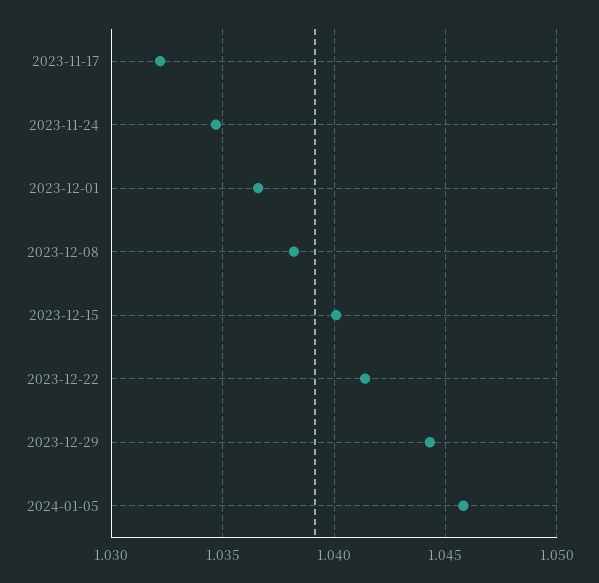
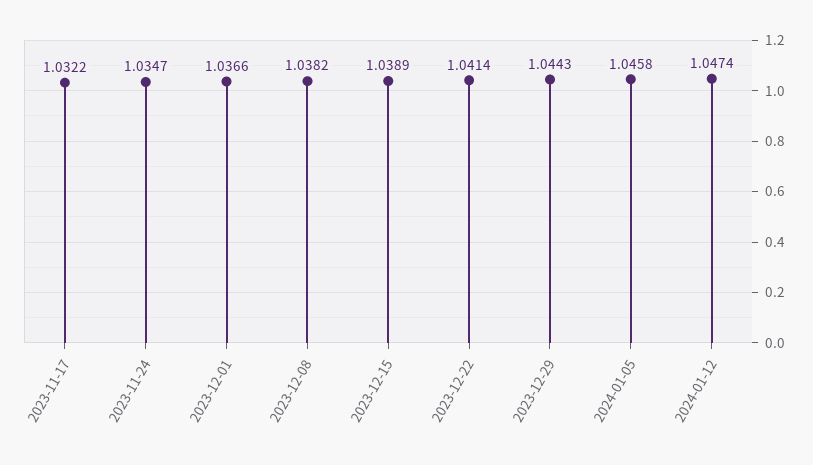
2023-12-15: 1.04 -> 1.0389
2024-01-12: none -> 1.0474

